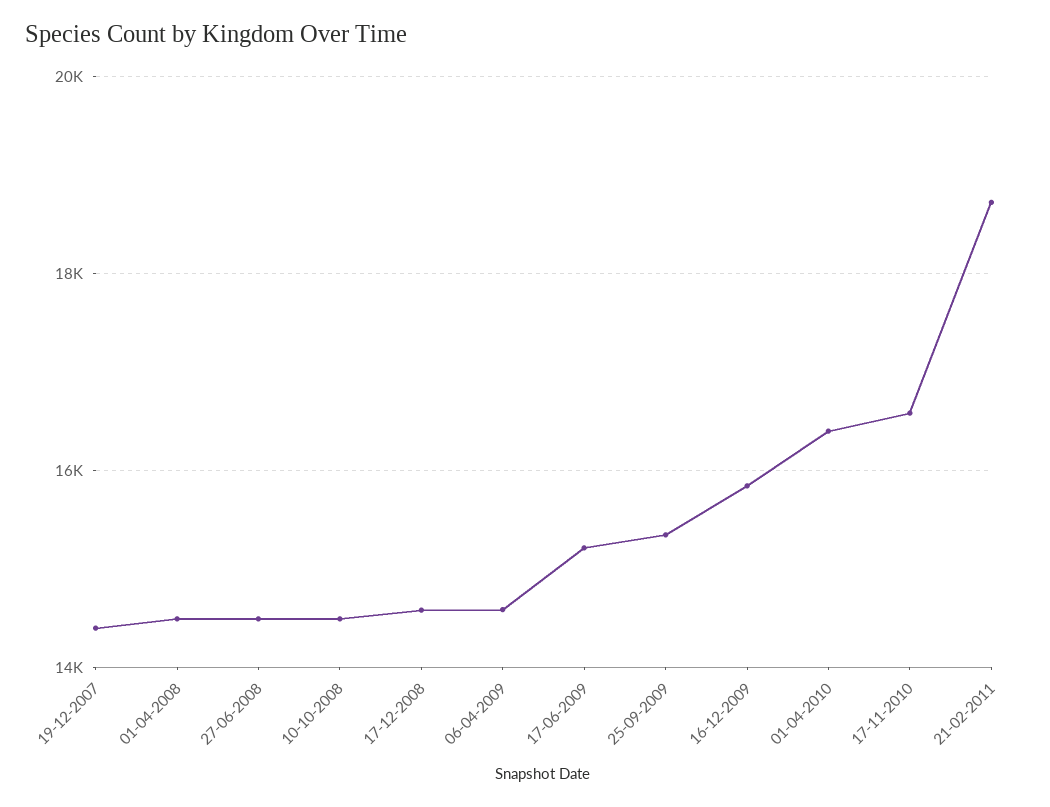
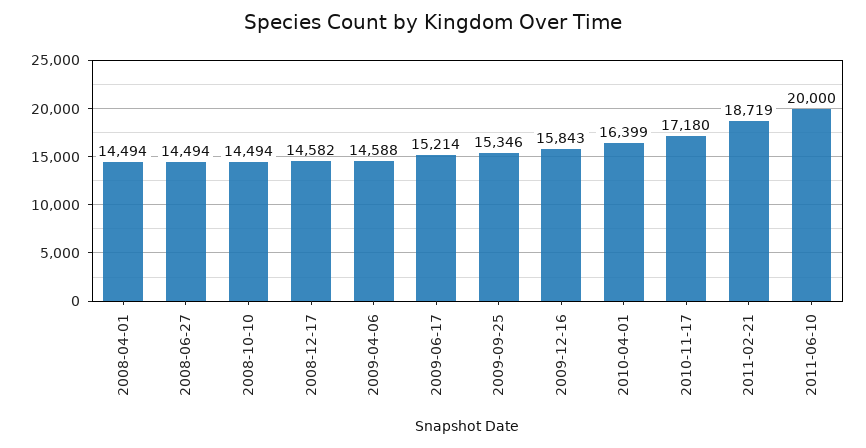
19-12-2007: 14400 -> none
17-11-2010: 16600 -> 17180
2011-06-10: none -> 20000

